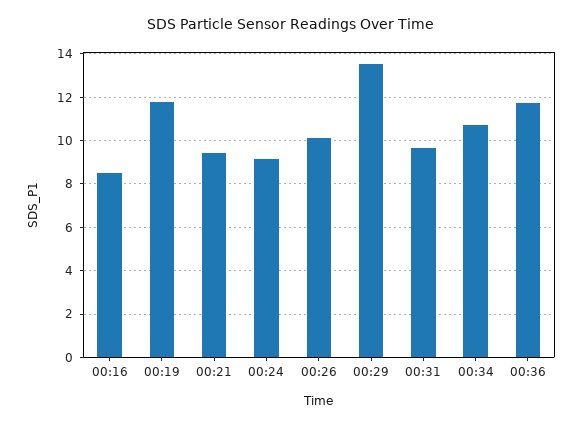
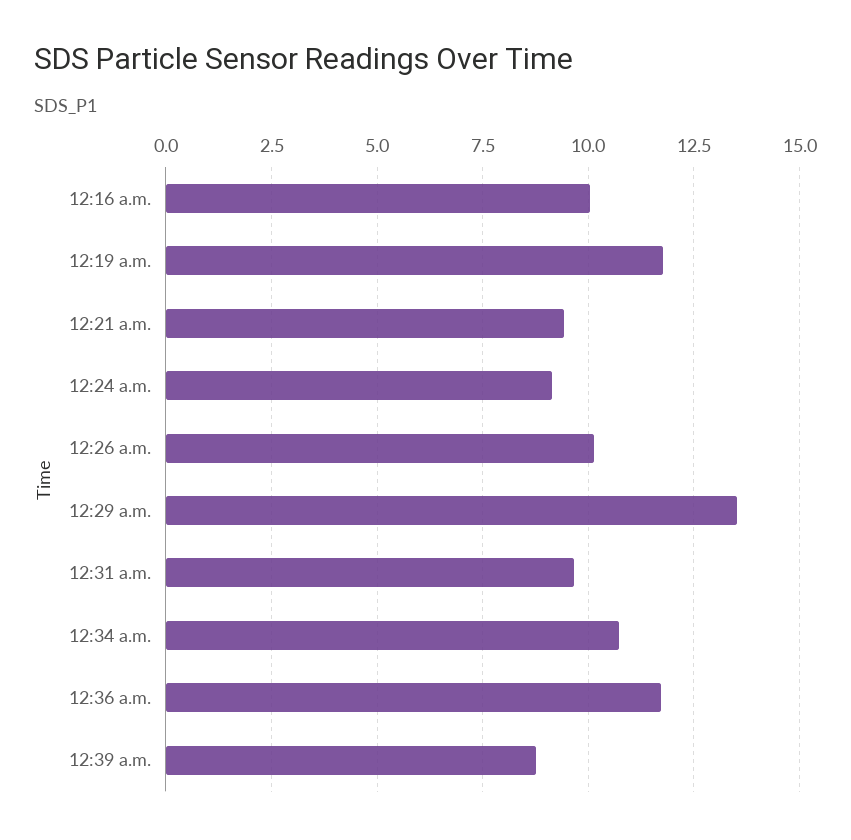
00:16: 8.5 -> 10
12:39 a.m.: none -> 8.75

